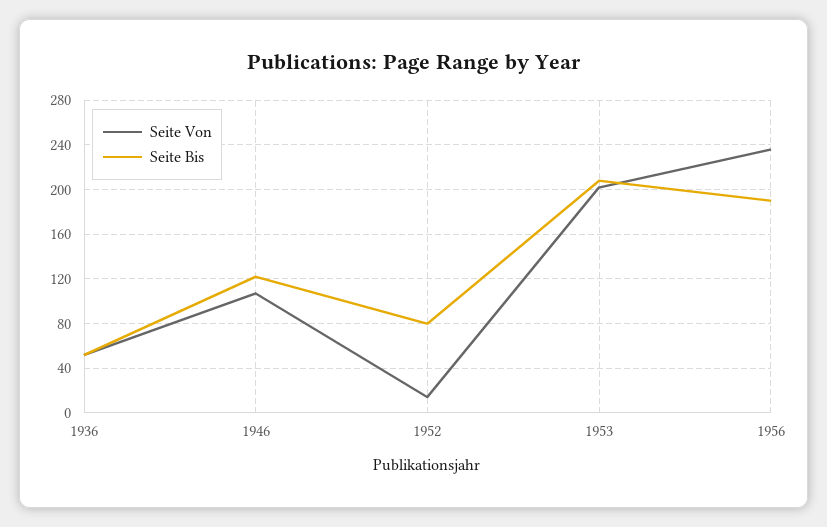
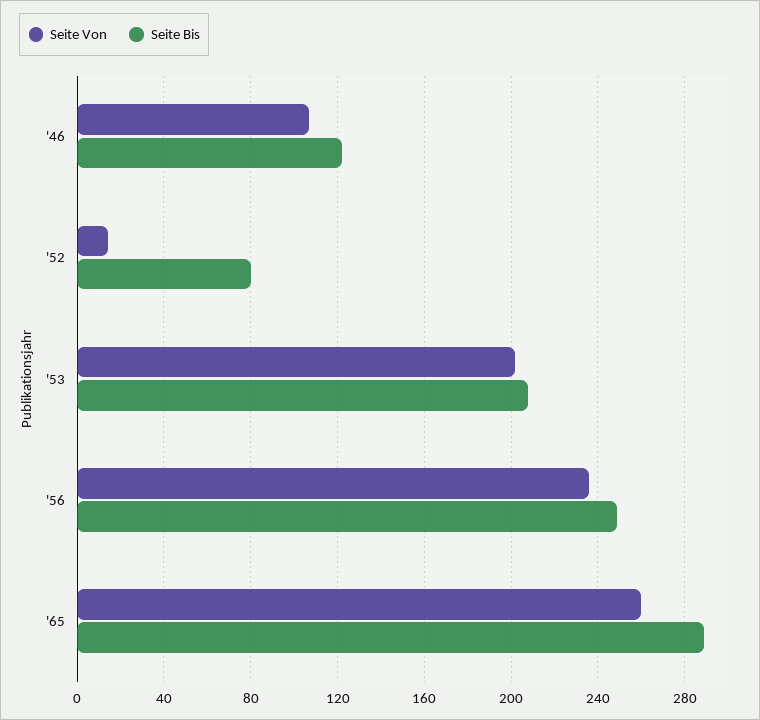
Seite Von, 1936: 50 -> none
Seite Bis, 1936: 50 -> none
Seite Bis, 1956: 190 -> 250
Seite Von, '65: none -> 260
Seite Bis, '65: none -> 290

